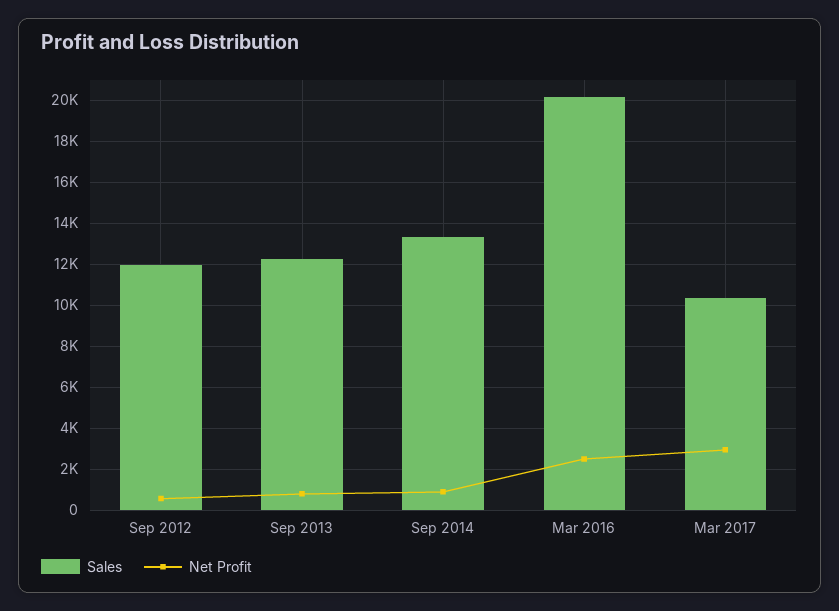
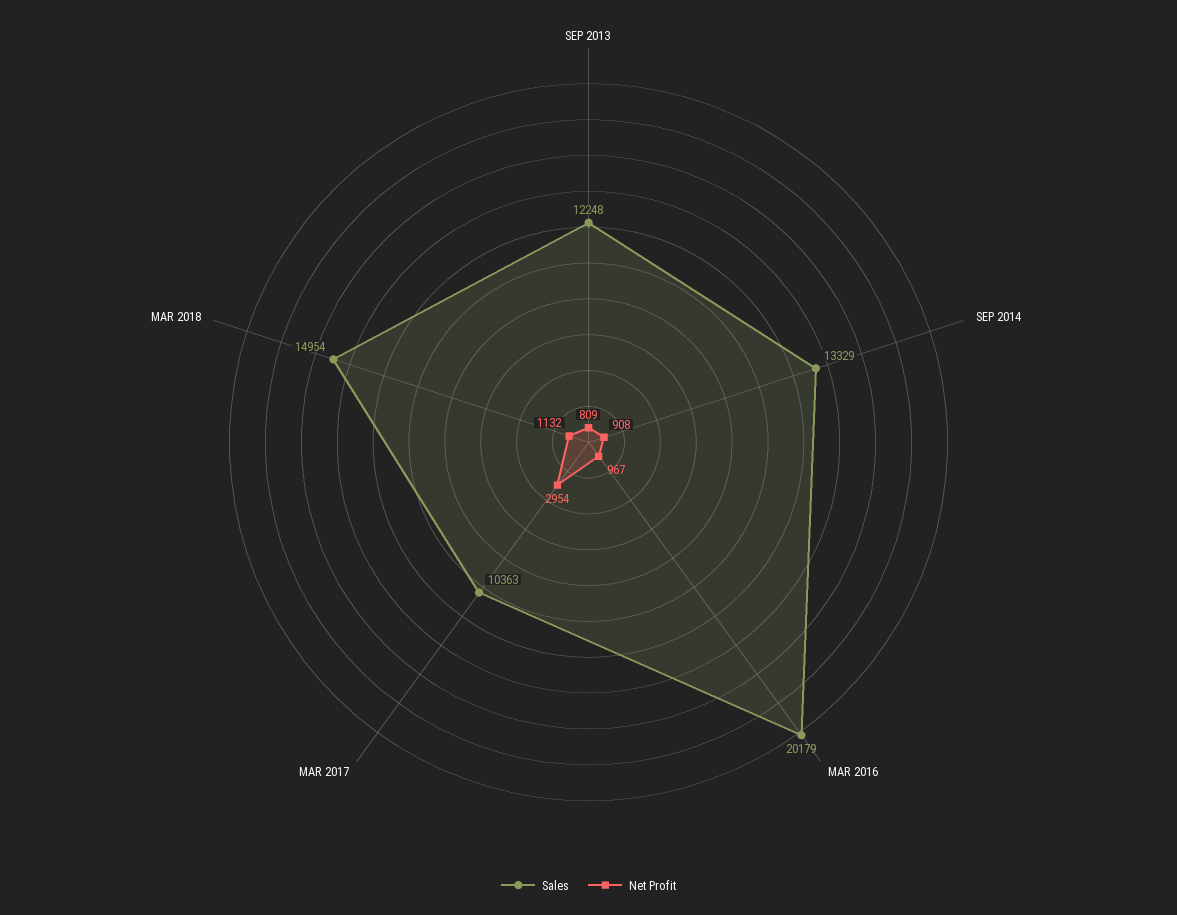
Sales, Sep 2012: 12000 -> none
Net Profit, Sep 2012: 500 -> none
Net Profit, Mar 2016: 2500 -> 967
Sales, MAR 2018: none -> 14954
Net Profit, MAR 2018: none -> 1132

